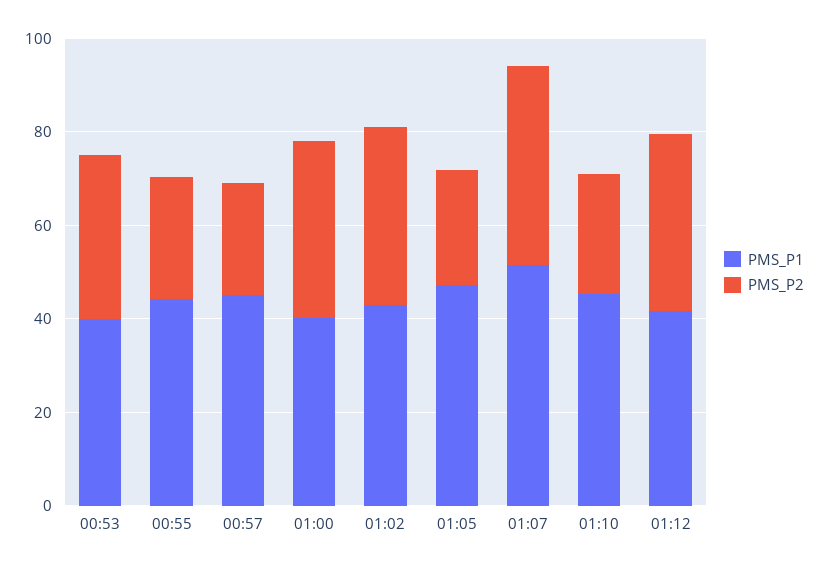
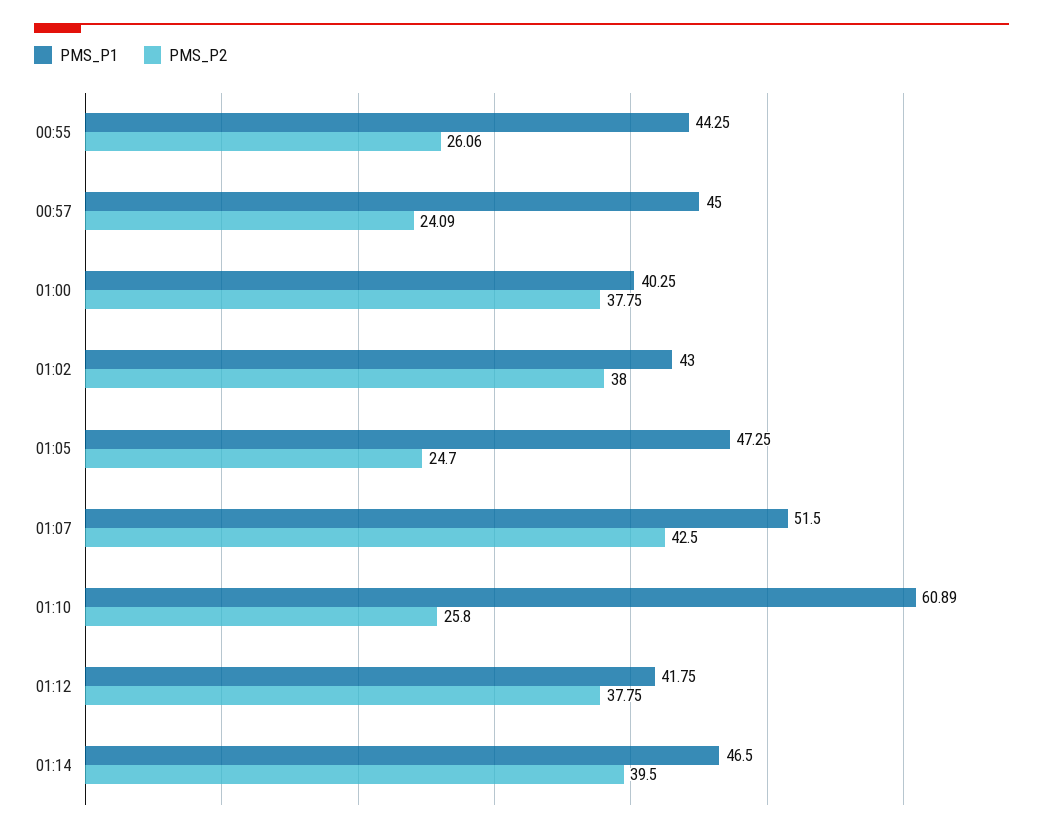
PMS_P1, 00:53: 40 -> none
PMS_P2, 00:53: 35 -> none
PMS_P1, 01:10: 45 -> 60.89
PMS_P1, 01:14: none -> 46.5
PMS_P2, 01:14: none -> 39.5

